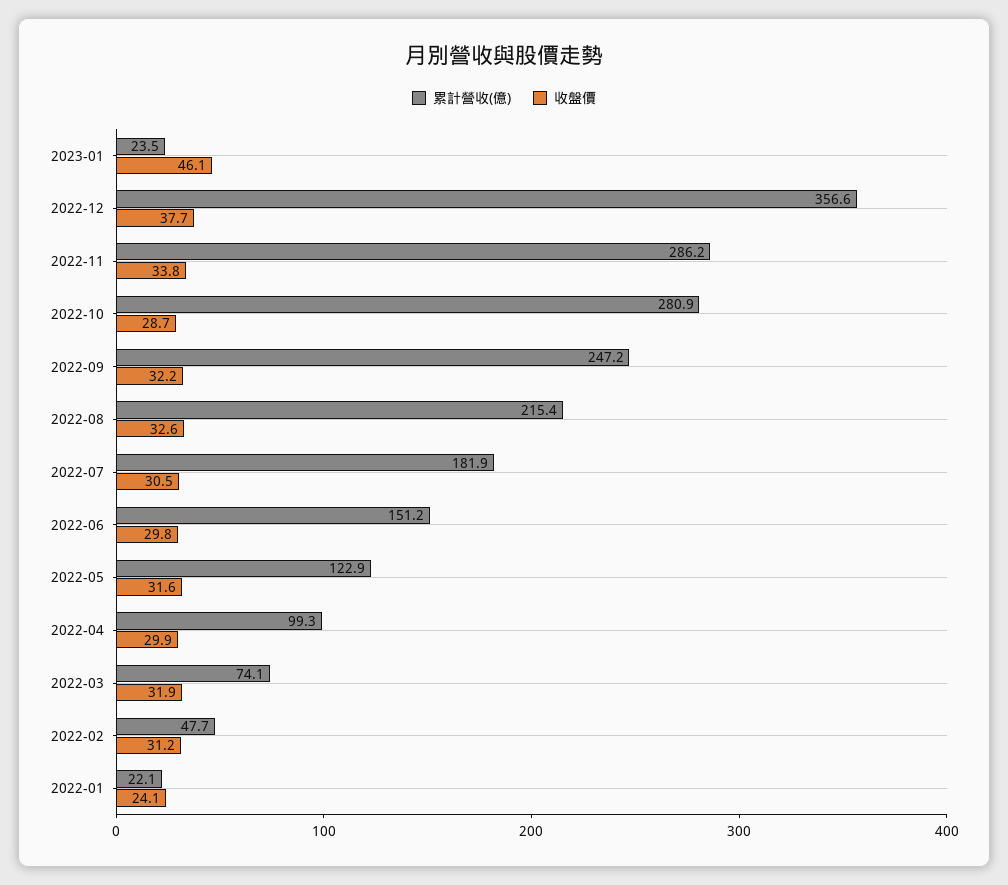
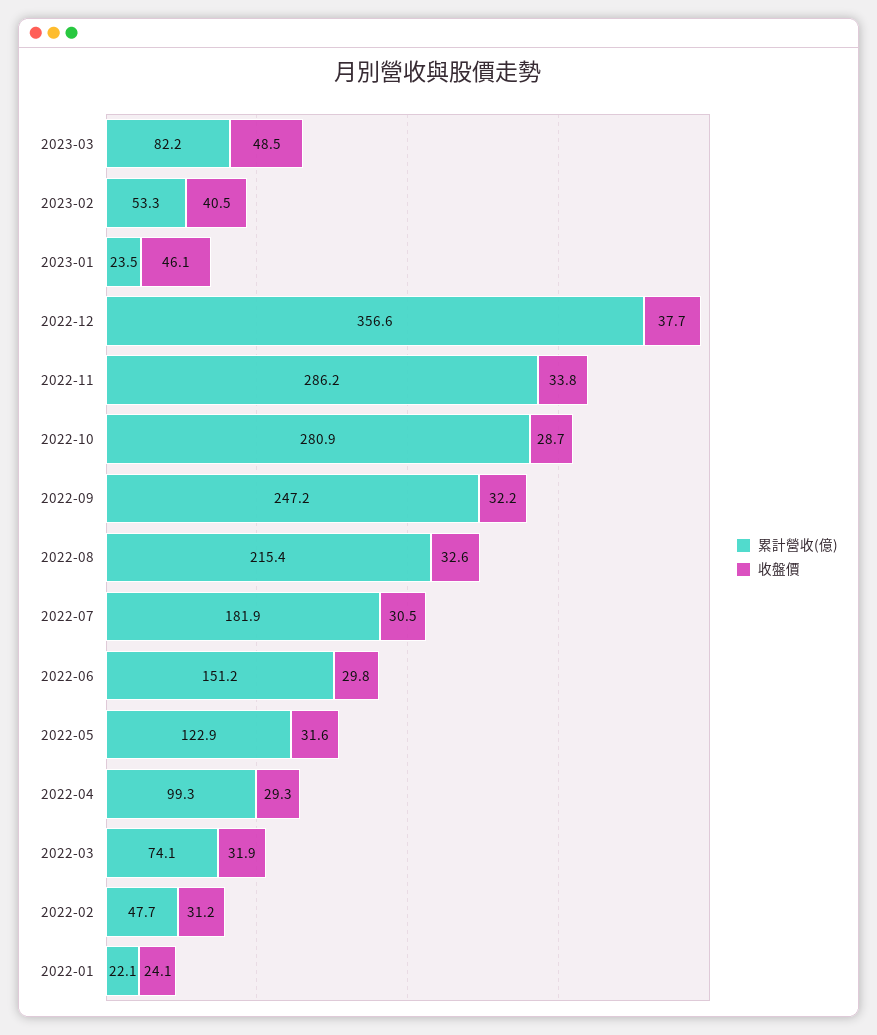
收盤價, 2022-04: 29.9 -> 29.3
累計營收(億), 2023-03: none -> 82.2
收盤價, 2023-03: none -> 48.5
累計營收(億), 2023-02: none -> 53.3
收盤價, 2023-02: none -> 40.5

